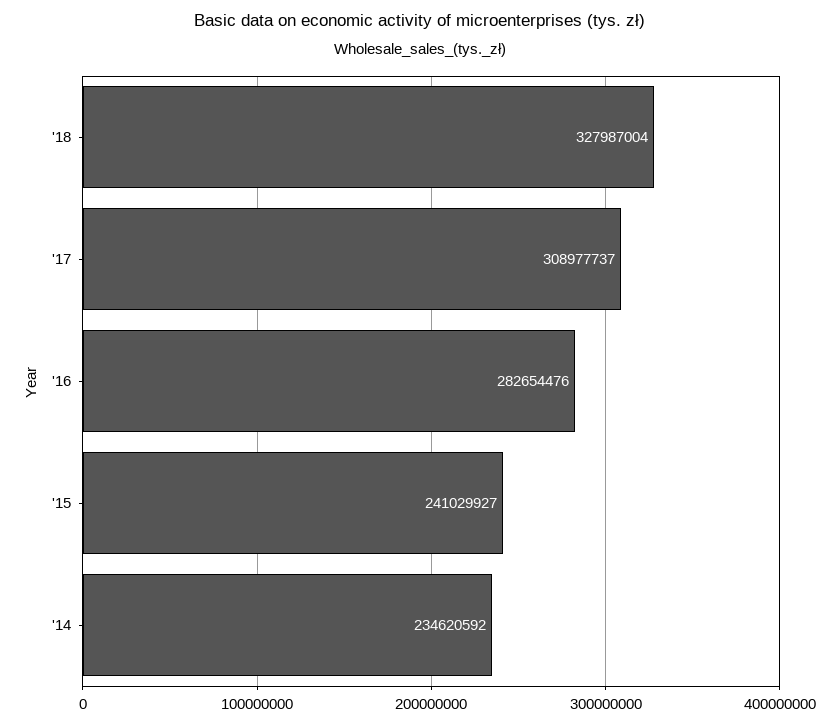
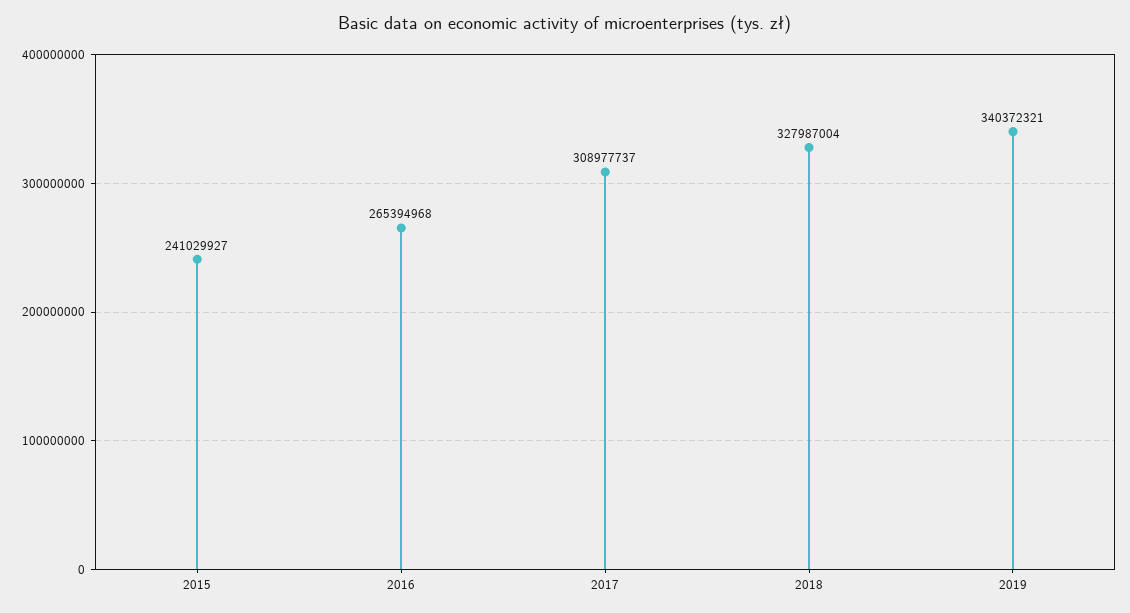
'16: 282654476 -> 265394968
'14: 234620592 -> none
2019: none -> 340372321

